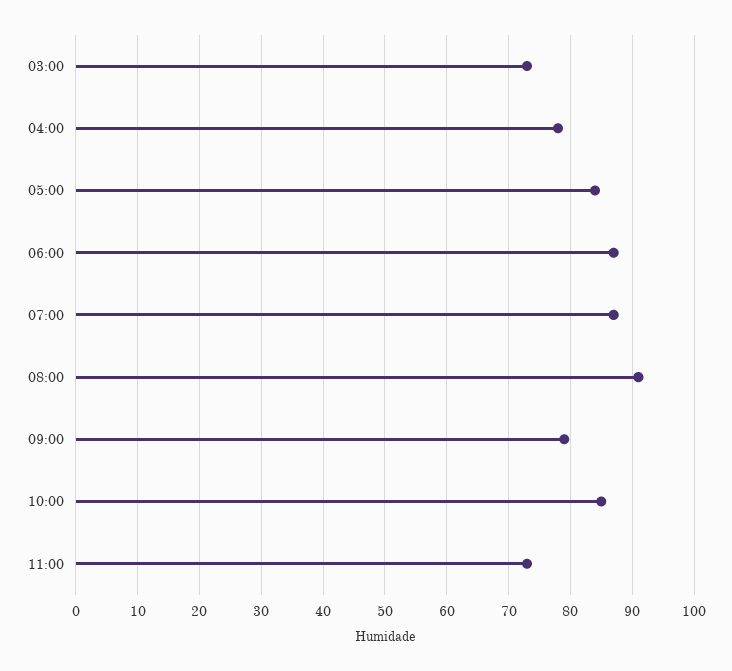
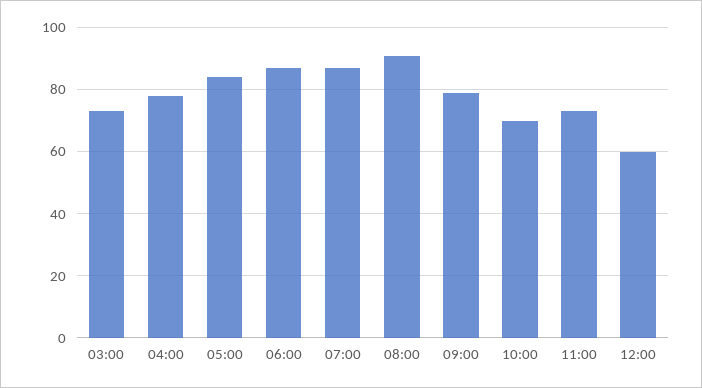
10:00: 85 -> 70
12:00: none -> 60

